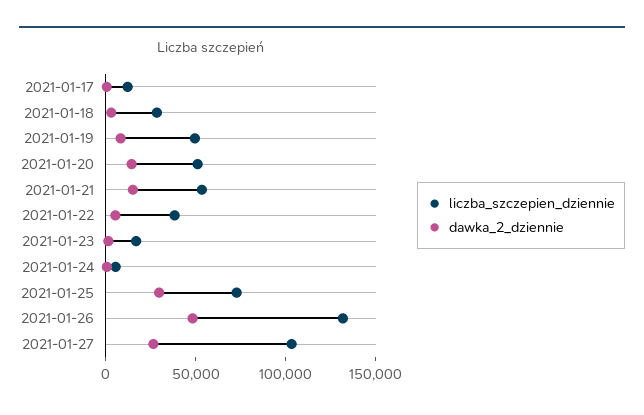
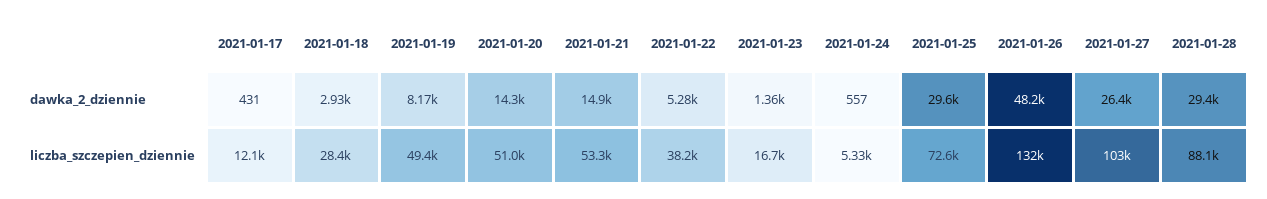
dawka_2_dziennie, 2021-01-28: none -> 29400
liczba_szczepien_dziennie, 2021-01-28: none -> 88100

